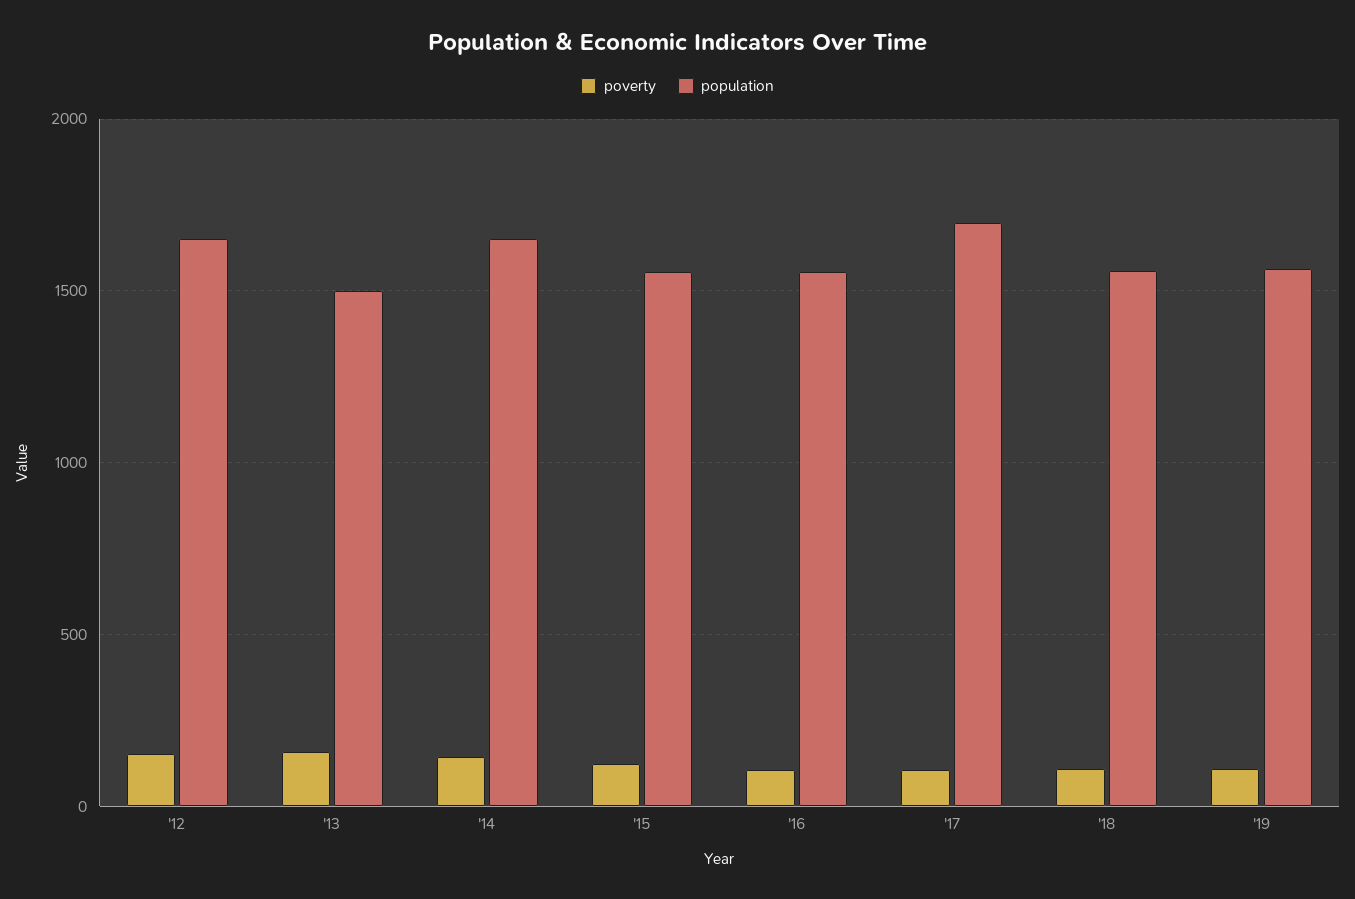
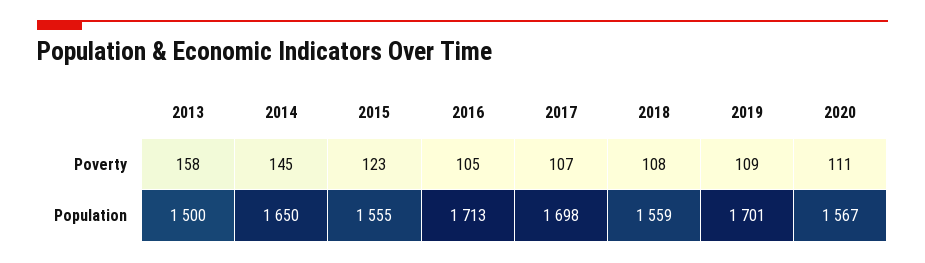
poverty, '12: 150 -> none
population, '12: 1650 -> none
population, '16: 1550 -> 1713
population, '19: 1550 -> 1701
poverty, 2020: none -> 111
population, 2020: none -> 1567

